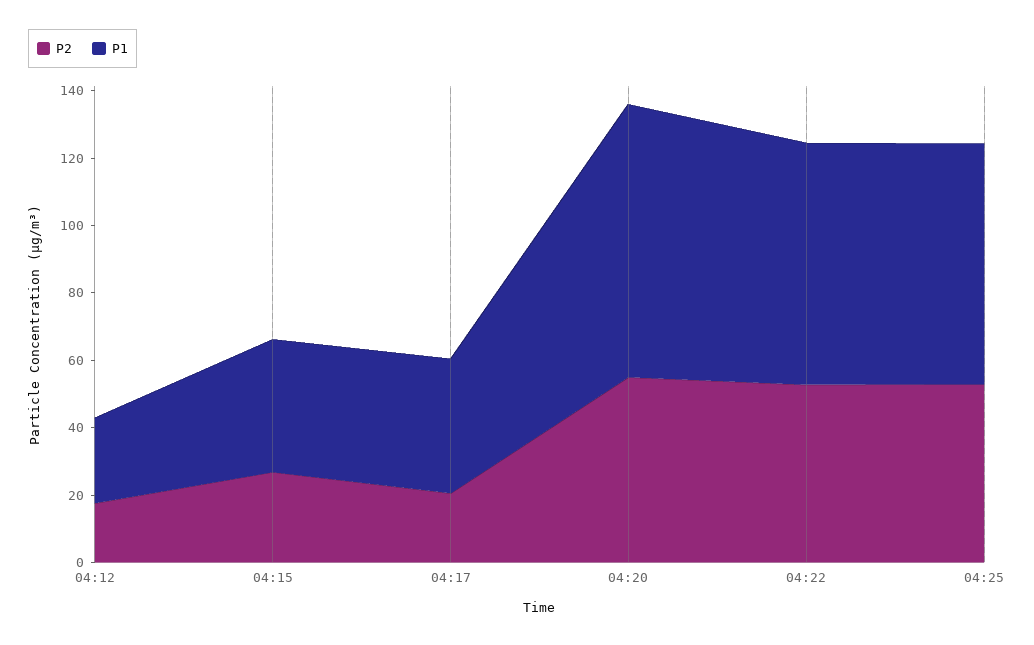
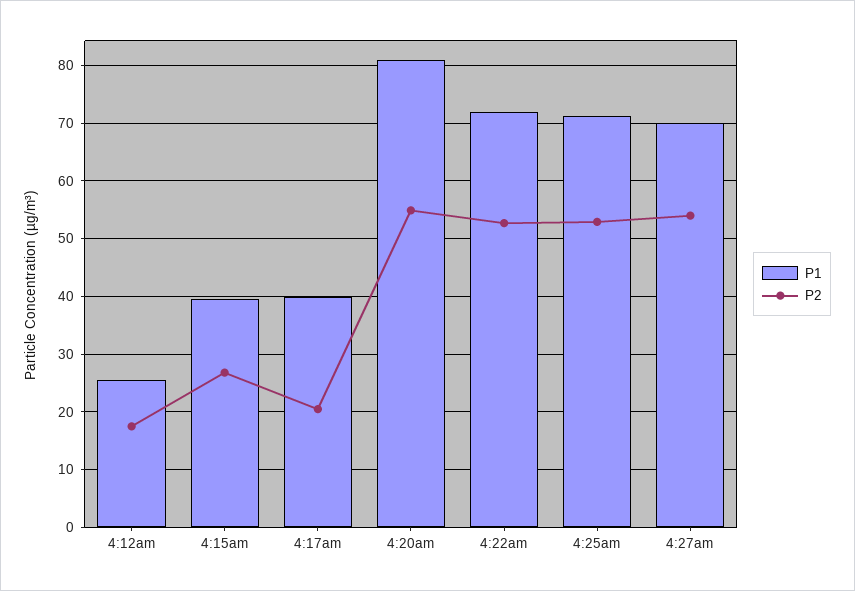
P1, 4:27am: none -> 70
P2, 4:27am: none -> 54

